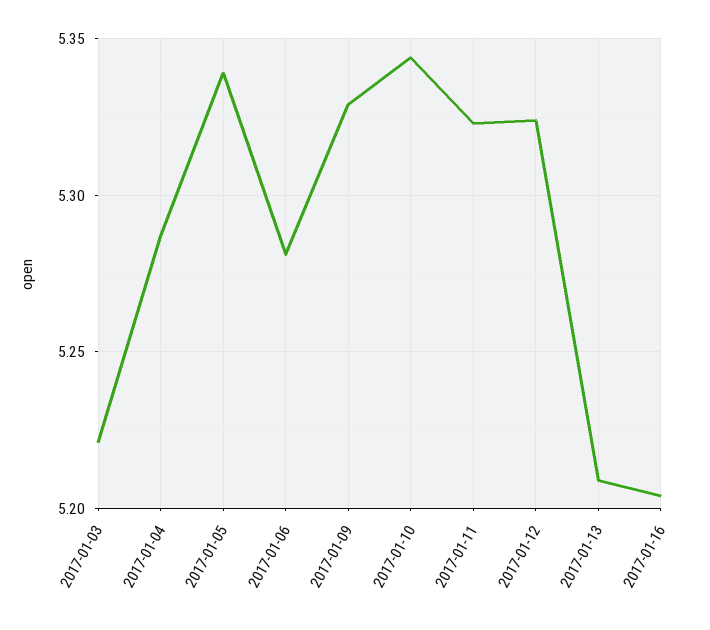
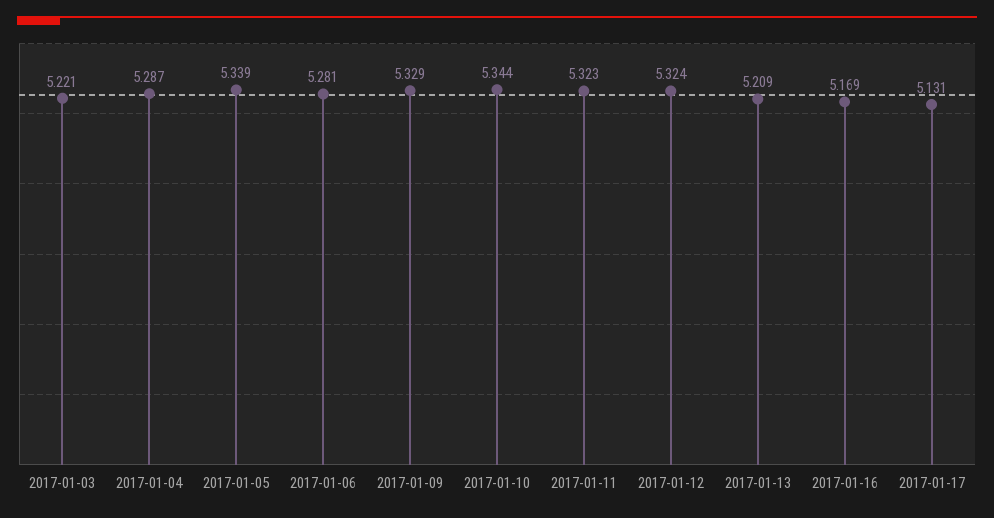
2017-01-16: 5.205 -> 5.169
2017-01-17: none -> 5.131

